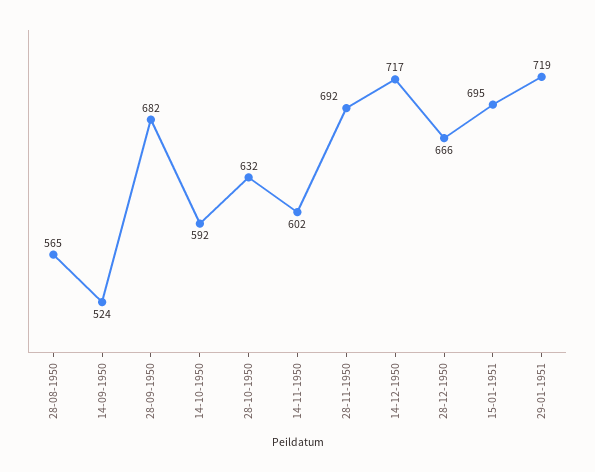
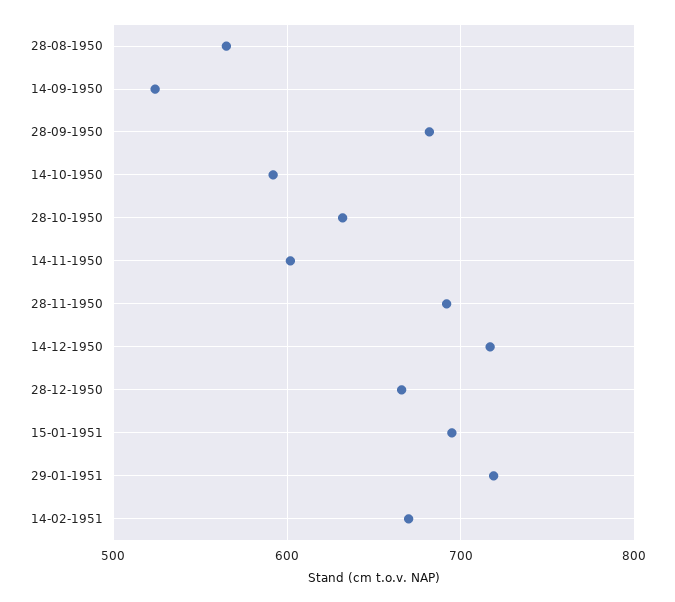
14-02-1951: none -> 670

